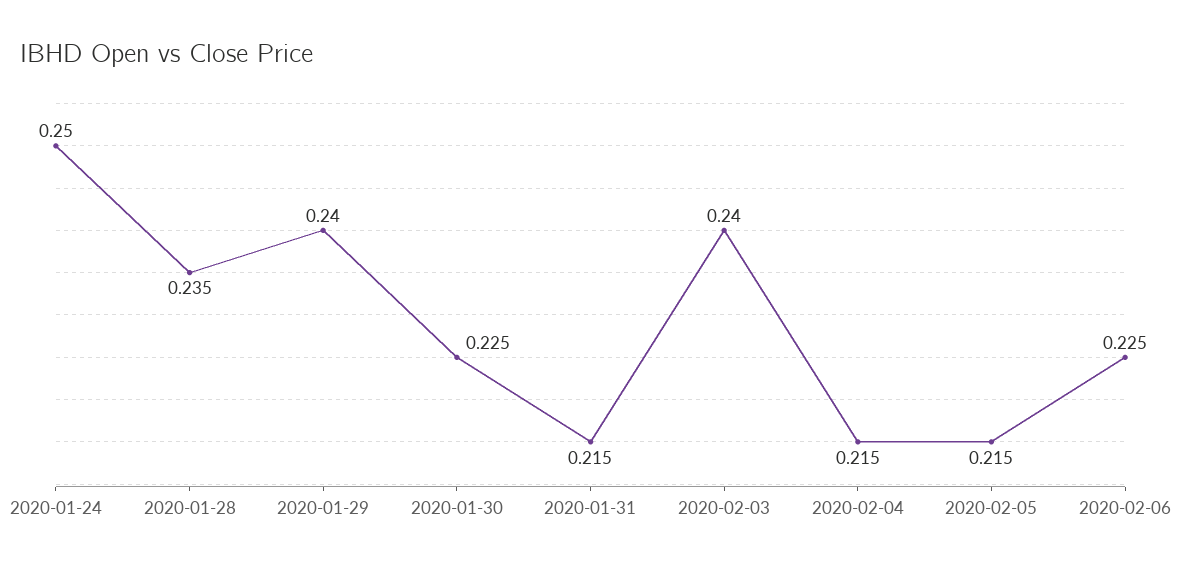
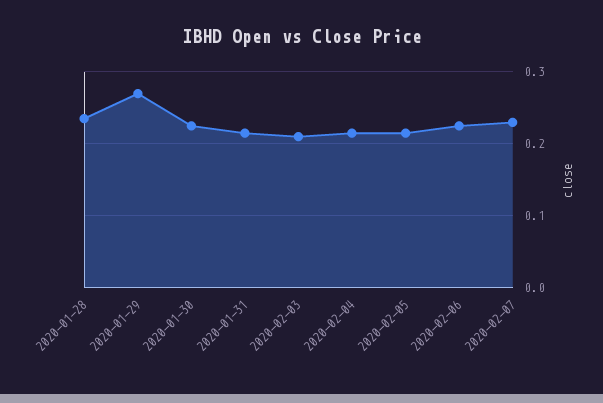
2020-01-24: 0.25 -> none
2020-01-29: 0.24 -> 0.27
2020-02-03: 0.24 -> 0.21
2020-02-07: none -> 0.23

